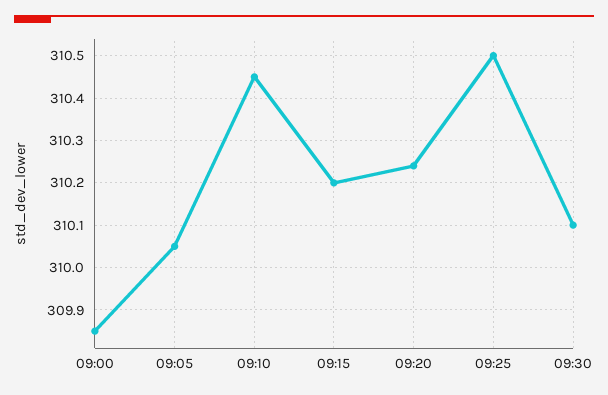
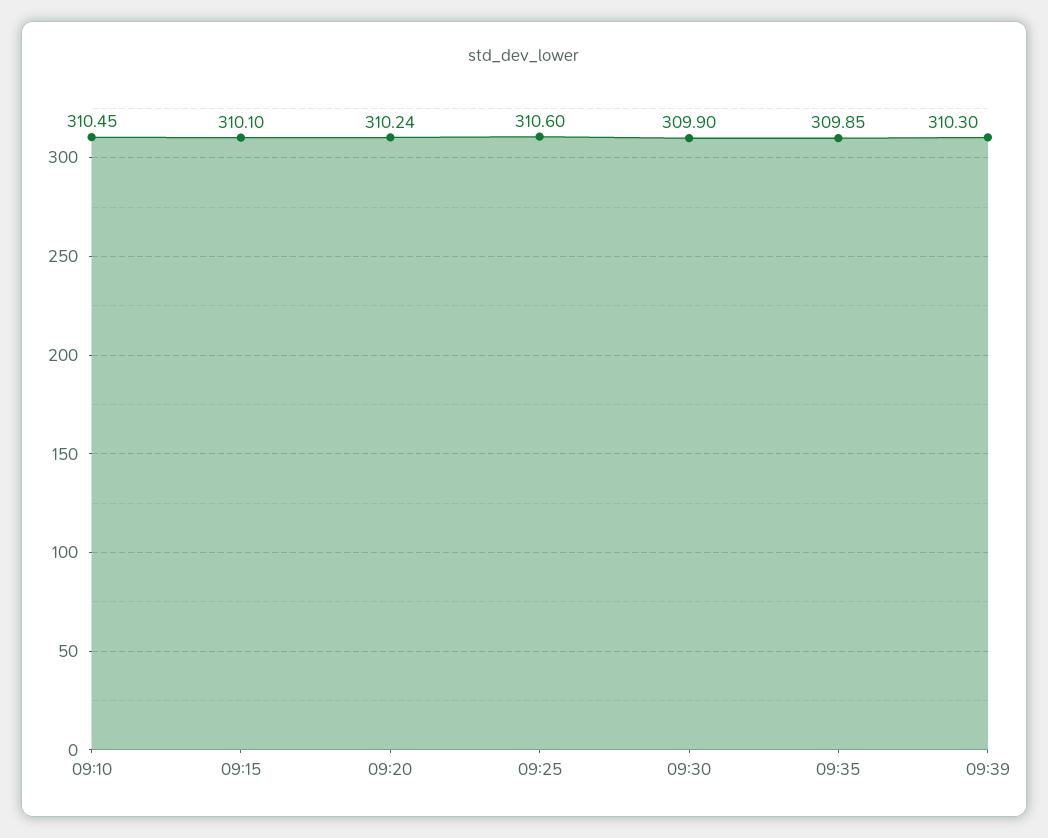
09:00: 309.85 -> none
09:05: 310.05 -> none
09:15: 310.2 -> 310.1
09:25: 310.5 -> 310.6
09:30: 310.1 -> 309.9
09:35: none -> 309.85
09:39: none -> 310.3

